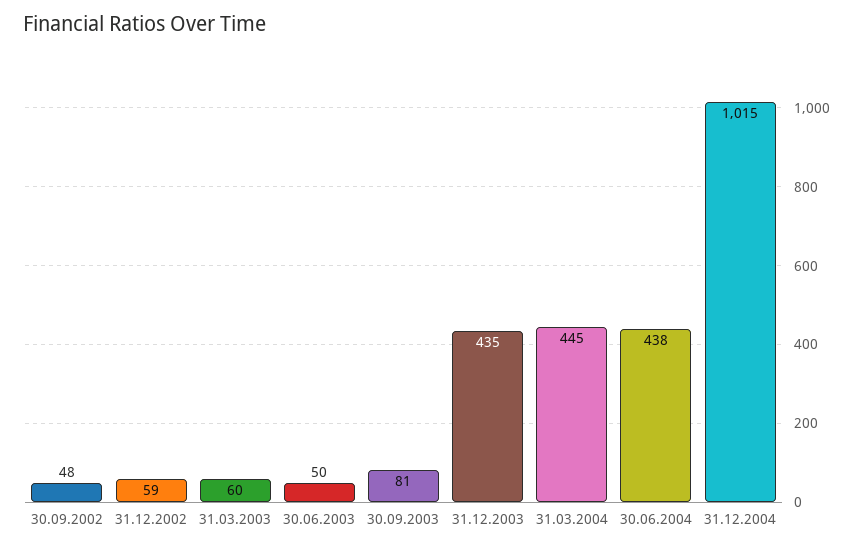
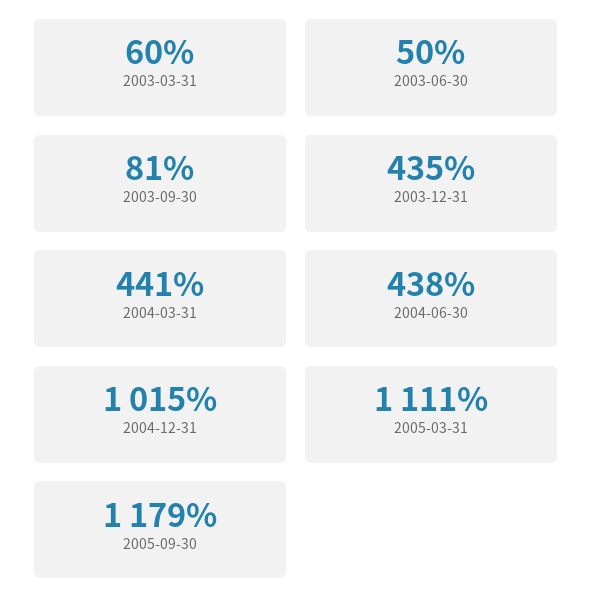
30.09.2002: 48 -> none
31.12.2002: 59 -> none
31.03.2004: 445 -> 441
2005-03-31: none -> 1111
2005-09-30: none -> 1179

